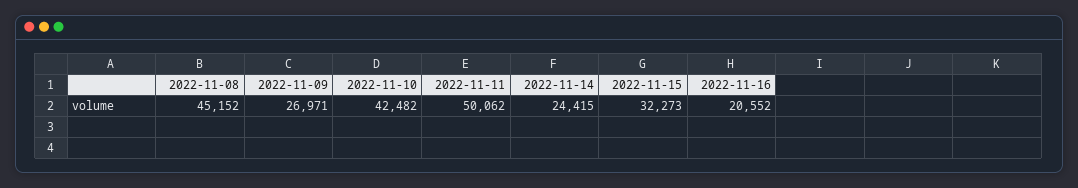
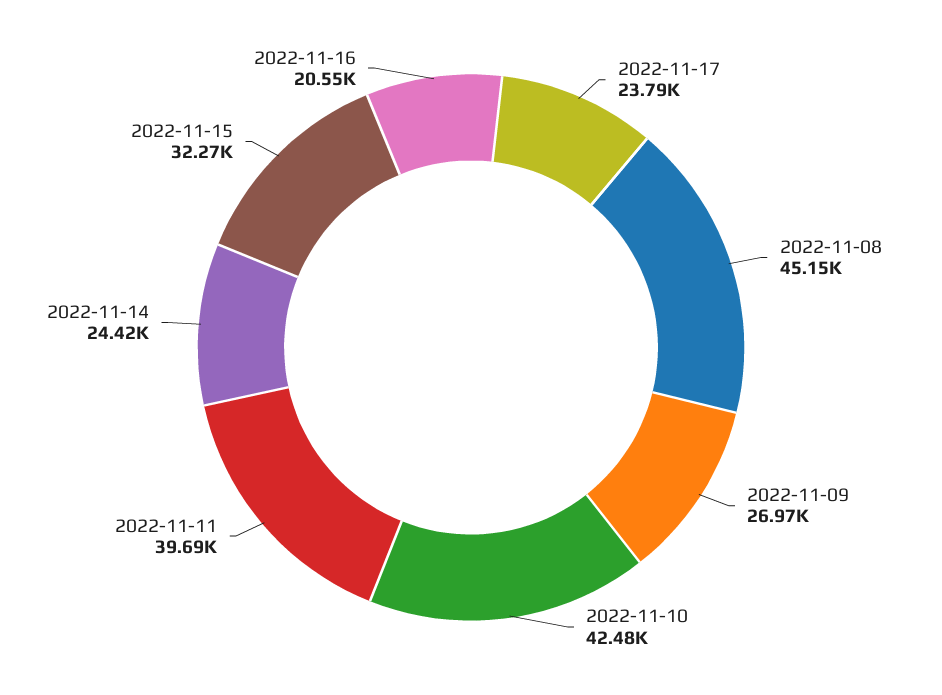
2022-11-11: 50062 -> 39690
2022-11-17: none -> 23790

